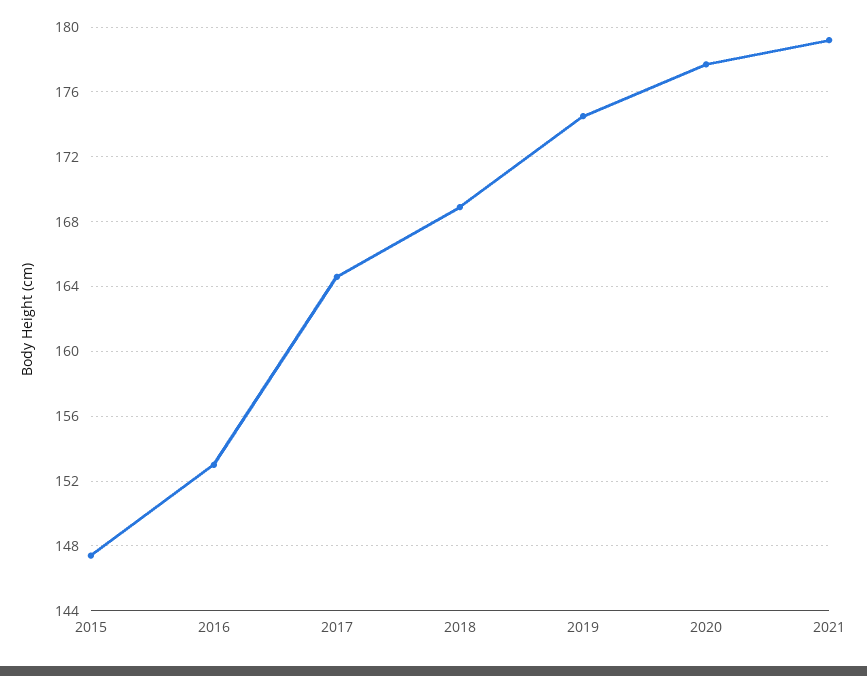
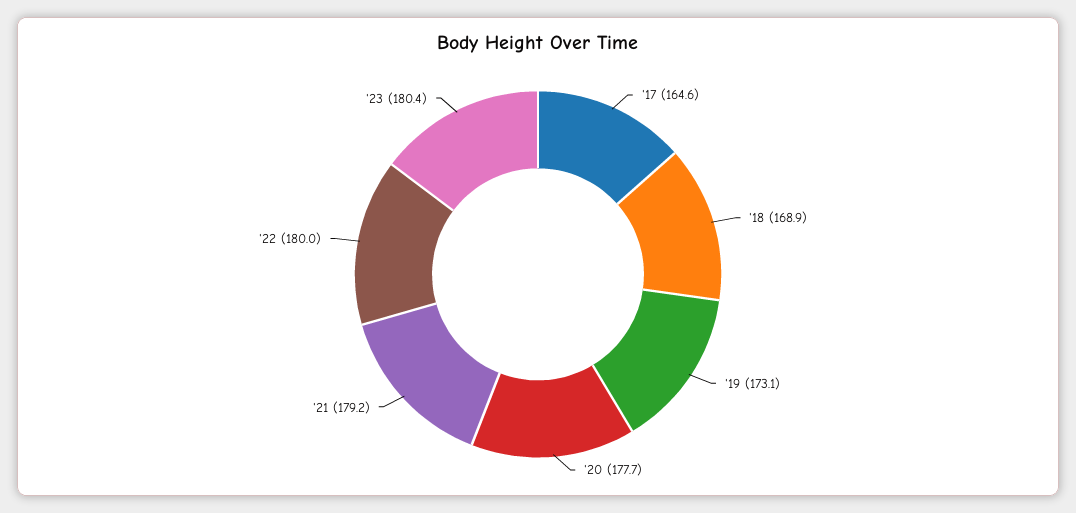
2015: 147.5 -> none
2016: 153 -> none
2019: 174.5 -> 173.1
'22: none -> 180
'23: none -> 180.4

